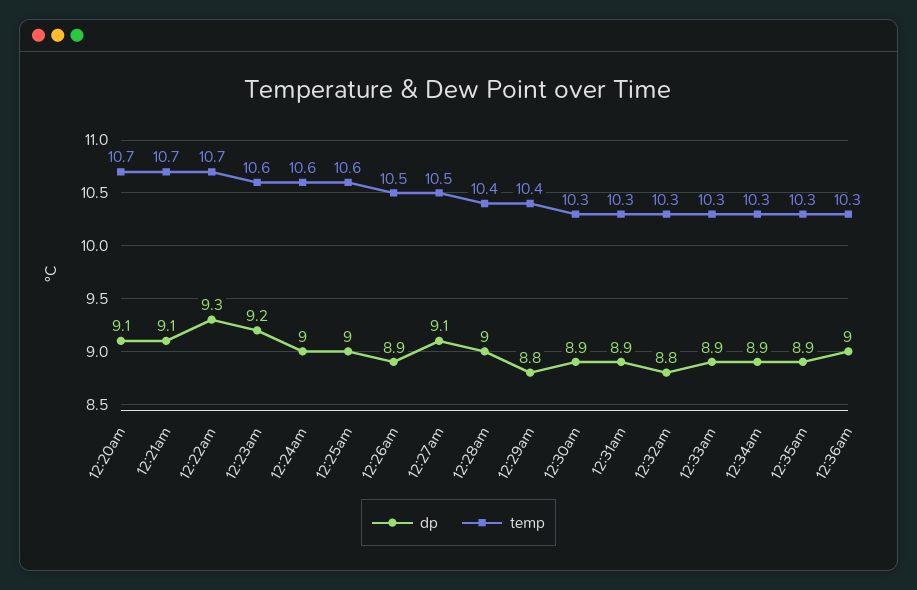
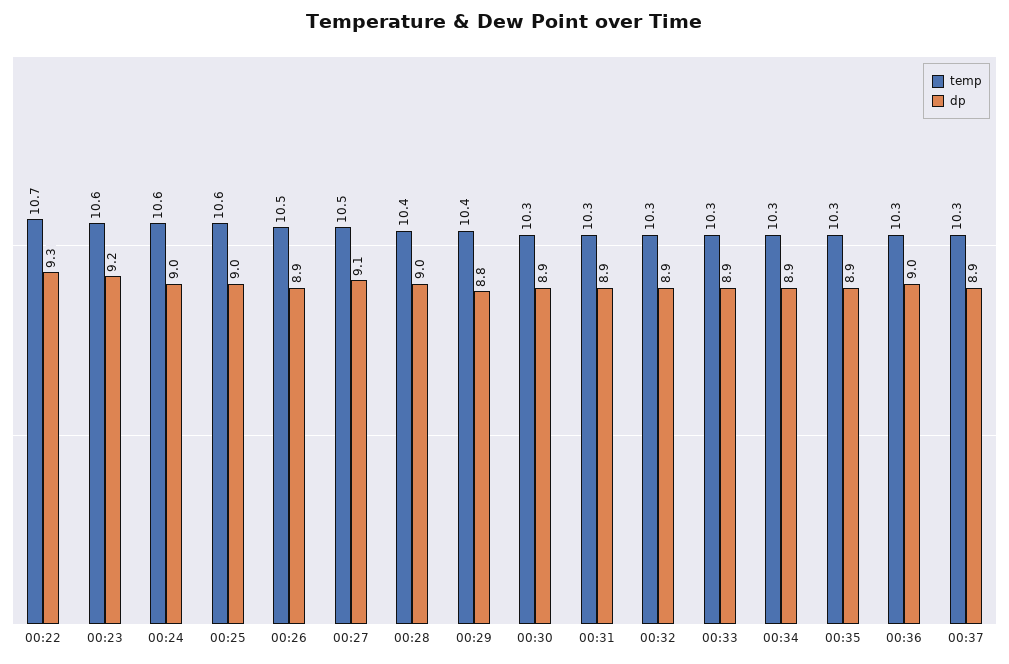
dp, 12:20am: 9.1 -> none
temp, 12:20am: 10.7 -> none
dp, 12:21am: 9.1 -> none
temp, 12:21am: 10.7 -> none
dp, 12:32am: 8.8 -> 8.9
temp, 00:37: none -> 10.3
dp, 00:37: none -> 8.9

